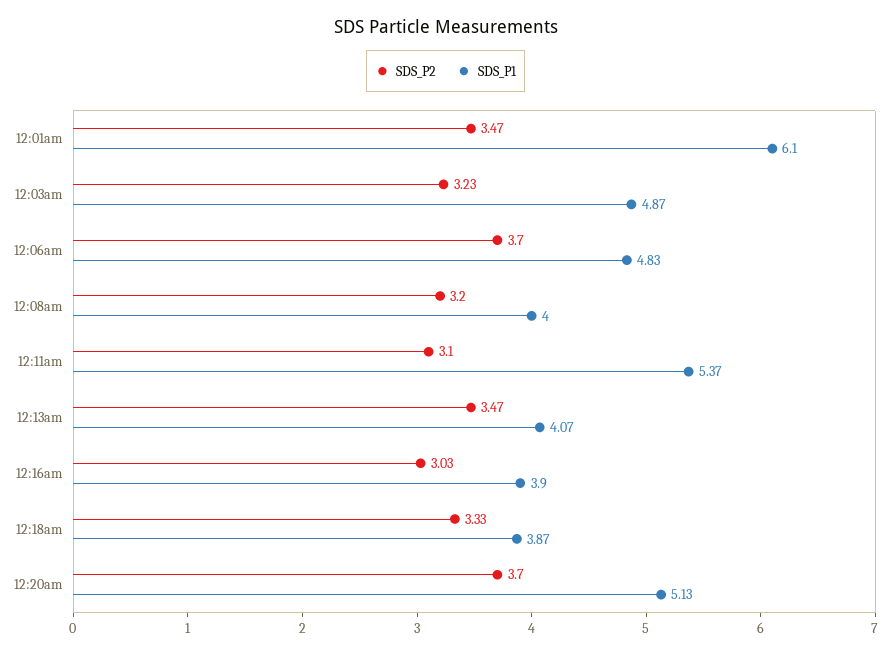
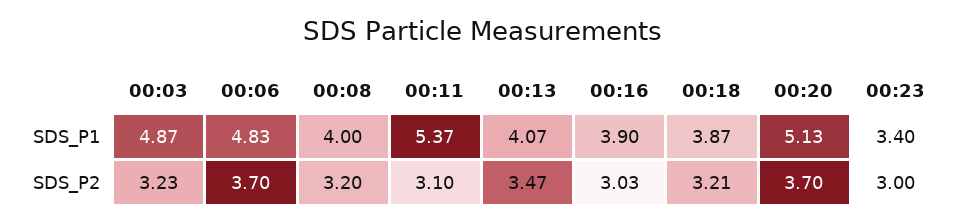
SDS_P2, 12:01am: 3.47 -> none
SDS_P1, 12:01am: 6.1 -> none
SDS_P2, 12:18am: 3.33 -> 3.21
SDS_P1, 00:23: none -> 3.4
SDS_P2, 00:23: none -> 3

